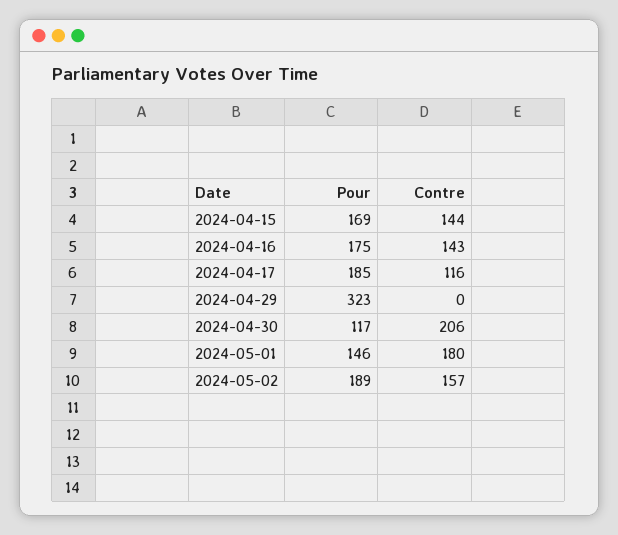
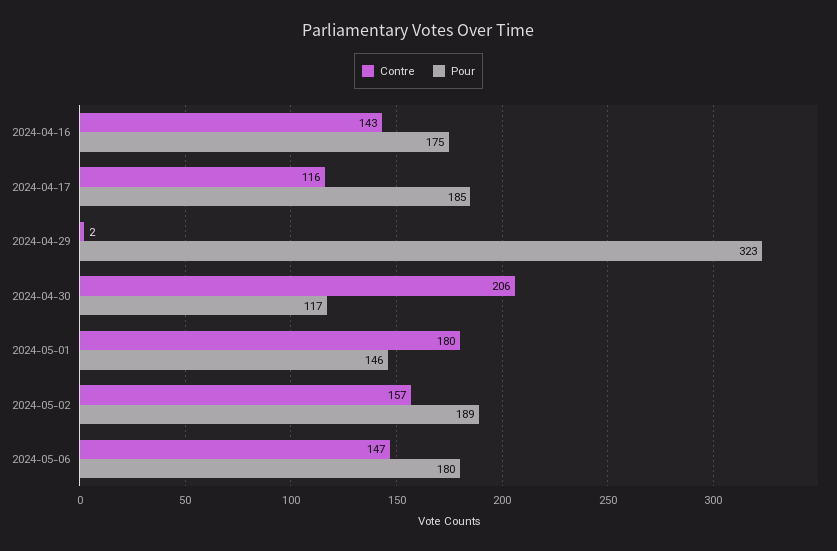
Pour, 2024-04-15: 169 -> none
Contre, 2024-04-15: 144 -> none
Contre, 2024-04-29: 0 -> 2
Contre, 2024-05-06: none -> 147
Pour, 2024-05-06: none -> 180

